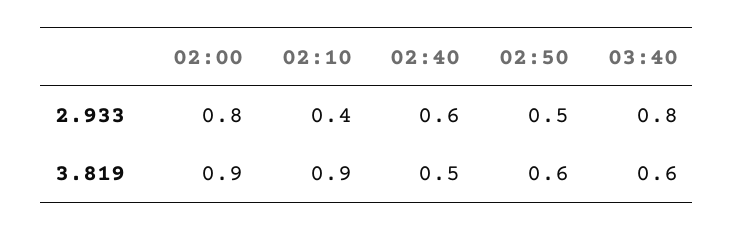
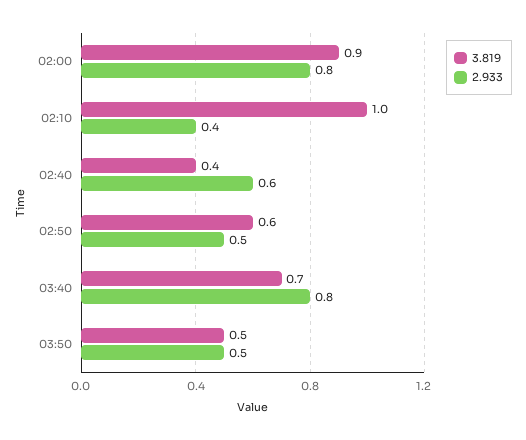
3.819, 02:10: 0.9 -> 1
3.819, 02:40: 0.5 -> 0.4
3.819, 03:40: 0.6 -> 0.7
3.819, 03:50: none -> 0.5
2.933, 03:50: none -> 0.5

